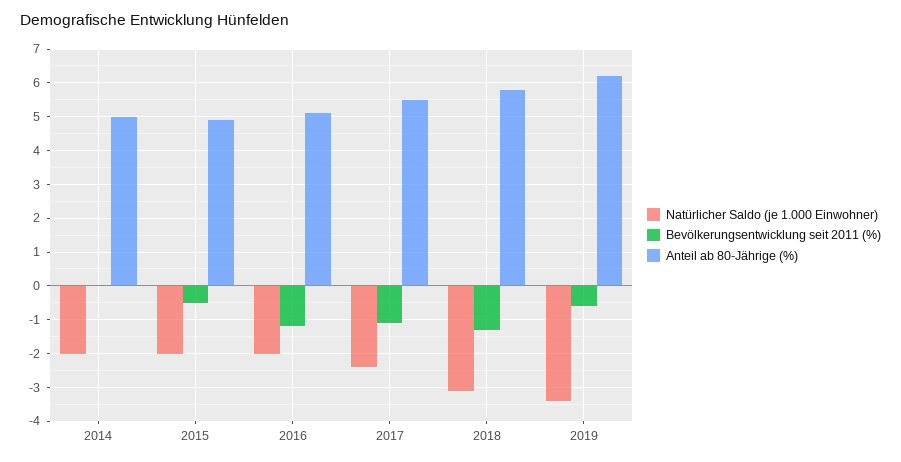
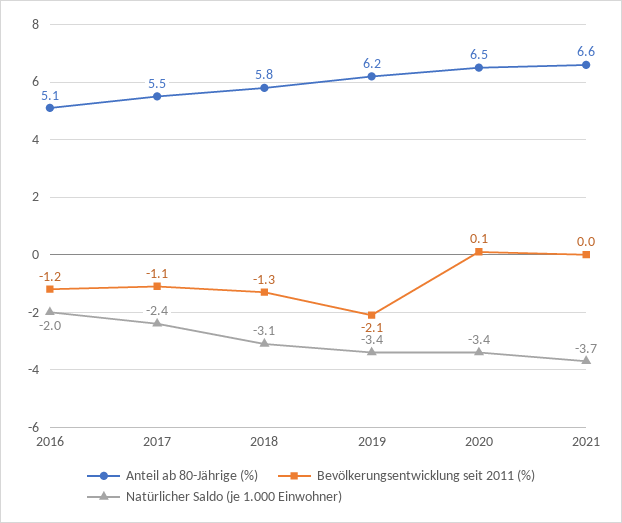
Natürlicher Saldo (je 1.000 Einwohner), 2014: -2 -> none
Bevölkerungsentwicklung seit 2011 (%), 2014: 0 -> none
Anteil ab 80-Jährige (%), 2014: 5 -> none
Natürlicher Saldo (je 1.000 Einwohner), 2015: -2 -> none
Bevölkerungsentwicklung seit 2011 (%), 2015: -0.5 -> none
Anteil ab 80-Jährige (%), 2015: 5 -> none
Bevölkerungsentwicklung seit 2011 (%), 2019: -0.5 -> -2.1
Anteil ab 80-Jährige (%), 2020: none -> 6.5
Bevölkerungsentwicklung seit 2011 (%), 2020: none -> 0.1
Natürlicher Saldo (je 1.000 Einwohner), 2020: none -> -3.4
Anteil ab 80-Jährige (%), 2021: none -> 6.6
Bevölkerungsentwicklung seit 2011 (%), 2021: none -> 0
Natürlicher Saldo (je 1.000 Einwohner), 2021: none -> -3.7

